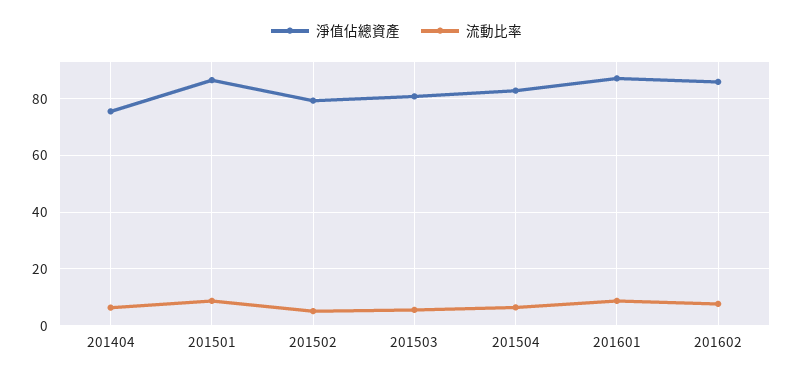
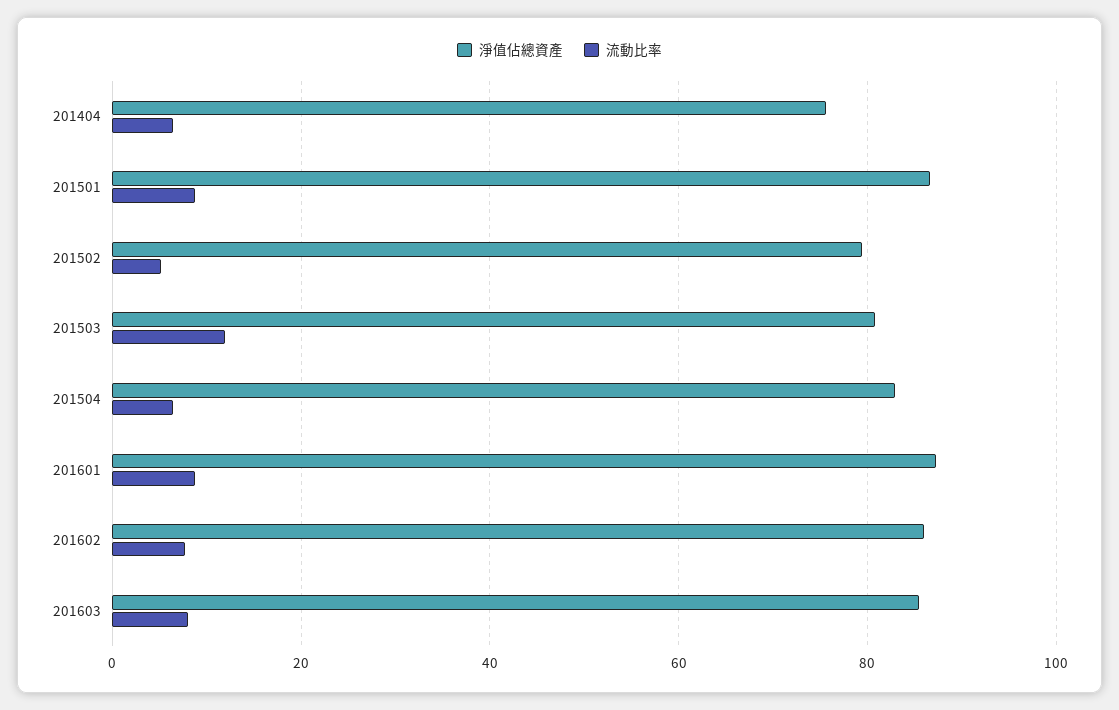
流動比率, 201503: 5 -> 12
淨值佔總資產, 201603: none -> 86
流動比率, 201603: none -> 8

